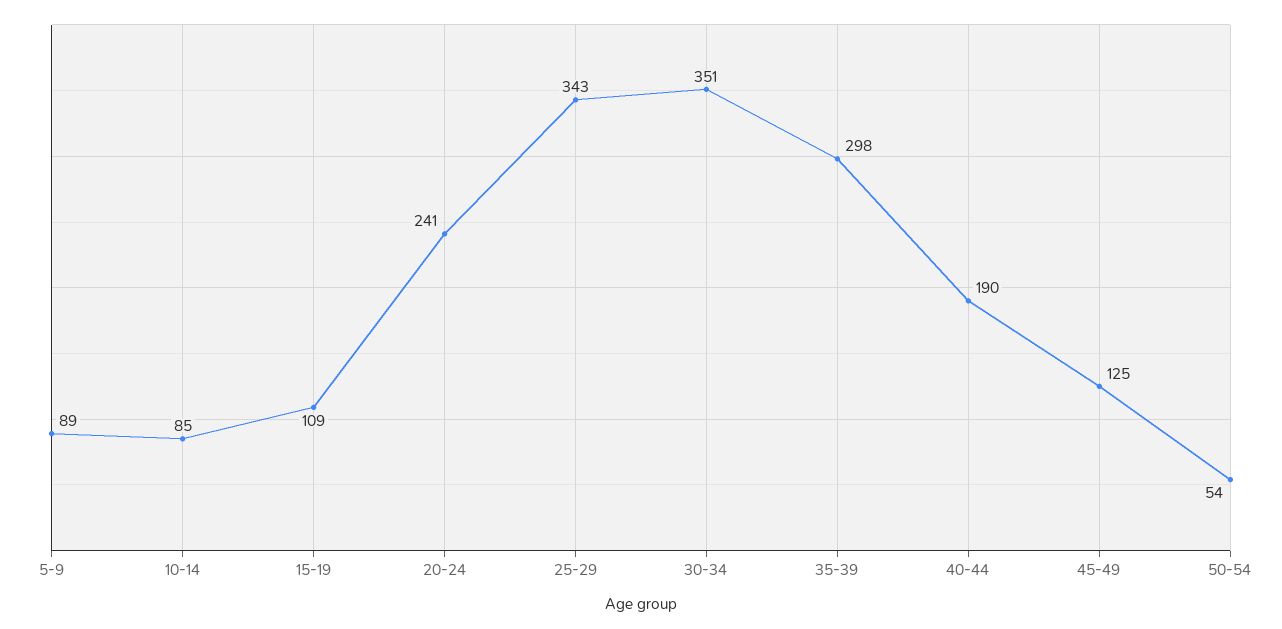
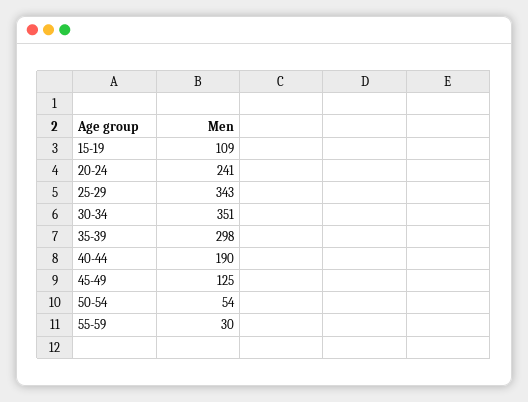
5-9: 89 -> none
10-14: 85 -> none
55-59: none -> 30

